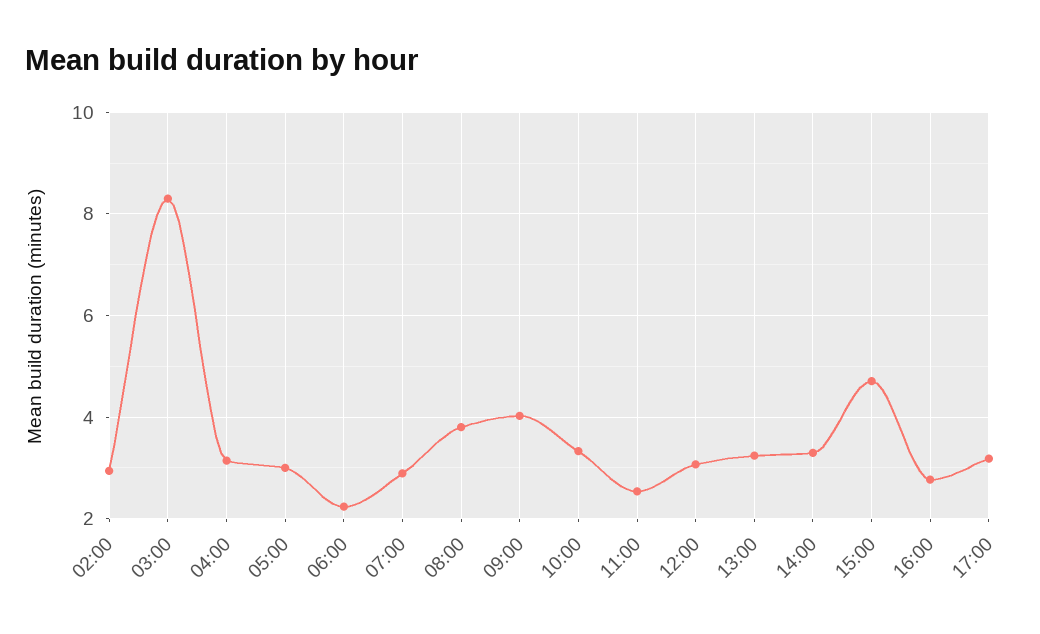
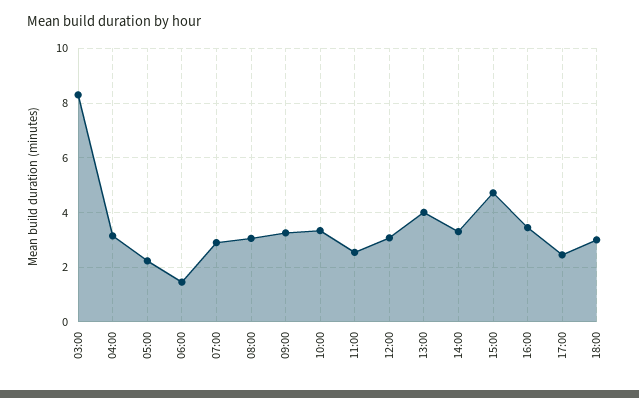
02:00: 3 -> none
05:00: 3 -> 2.25
06:00: 2.2 -> 1.5
08:00: 3.8 -> 3
09:00: 4 -> 3.25
13:00: 3.2 -> 4
16:00: 2.8 -> 3.5
17:00: 3.2 -> 2.5
18:00: none -> 3

